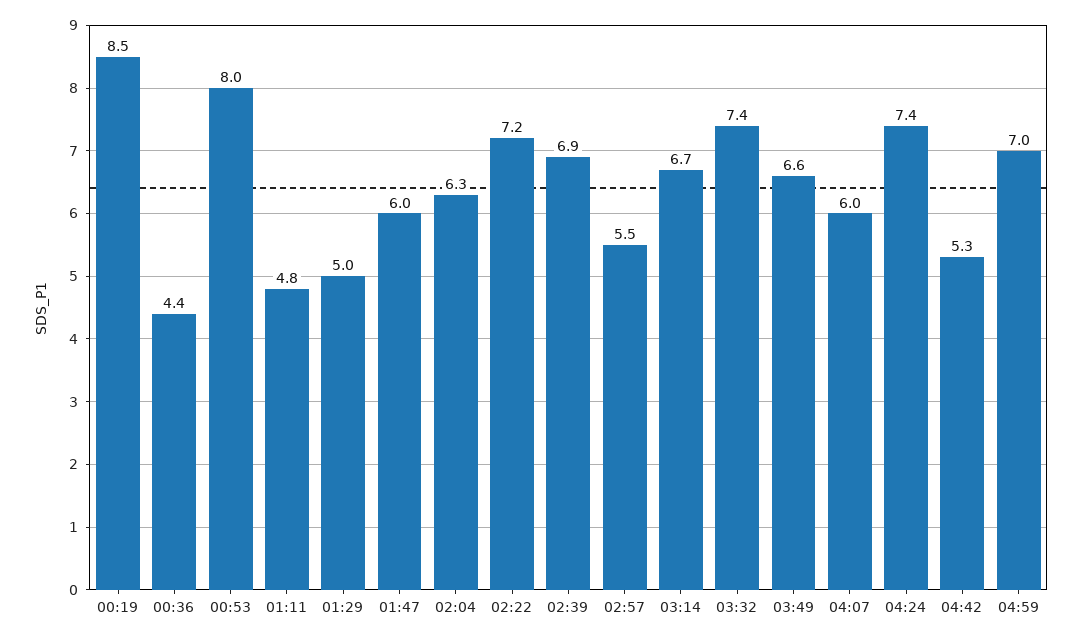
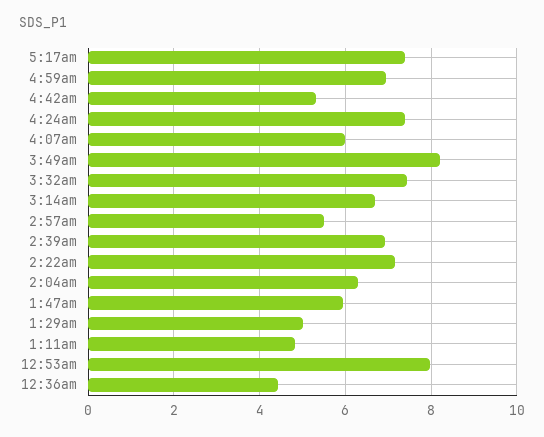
00:19: 8.5 -> none
03:49: 6.6 -> 8.2
5:17am: none -> 7.4

